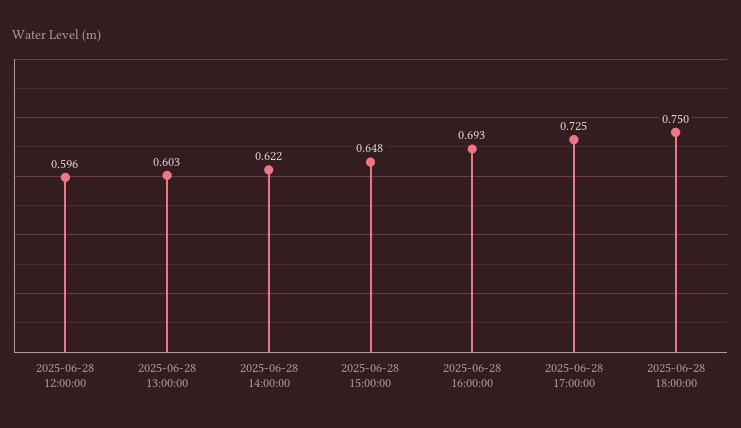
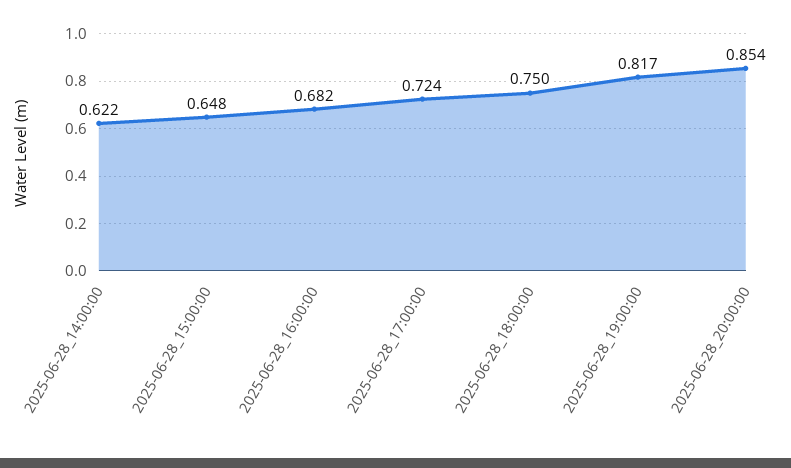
2025-06-28 12:00:00: 0.596 -> none
2025-06-28 13:00:00: 0.603 -> none
2025-06-28 16:00:00: 0.693 -> 0.682
2025-06-28 17:00:00: 0.725 -> 0.724
2025-06-28_19:00:00: none -> 0.817
2025-06-28_20:00:00: none -> 0.854

